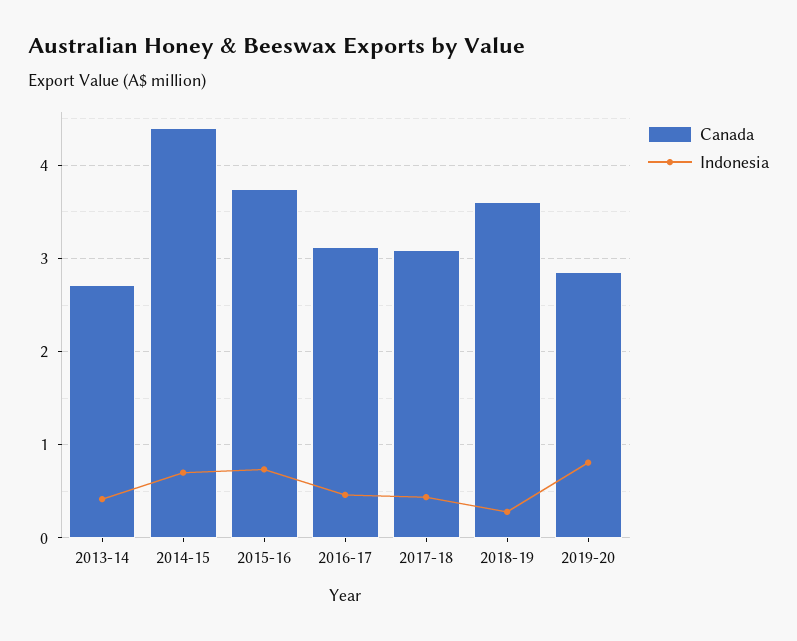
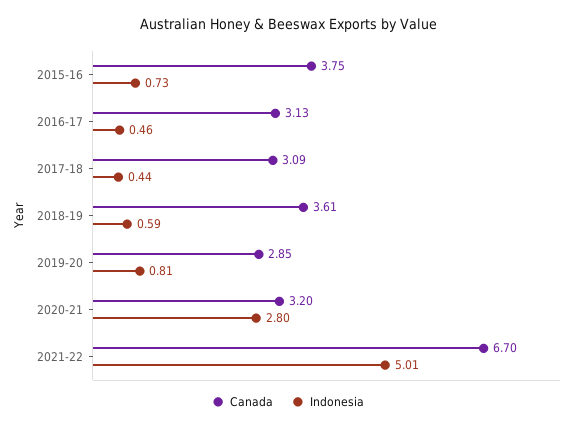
Canada, 2013-14: 2.7 -> none
Indonesia, 2013-14: 0.4 -> none
Canada, 2014-15: 4.4 -> none
Indonesia, 2014-15: 0.7 -> none
Indonesia, 2018-19: 0.3 -> 0.59
Canada, 2020-21: none -> 3.2
Indonesia, 2020-21: none -> 2.8
Canada, 2021-22: none -> 6.7
Indonesia, 2021-22: none -> 5.01

